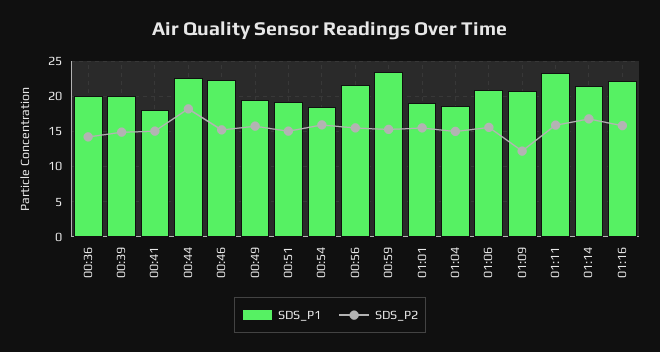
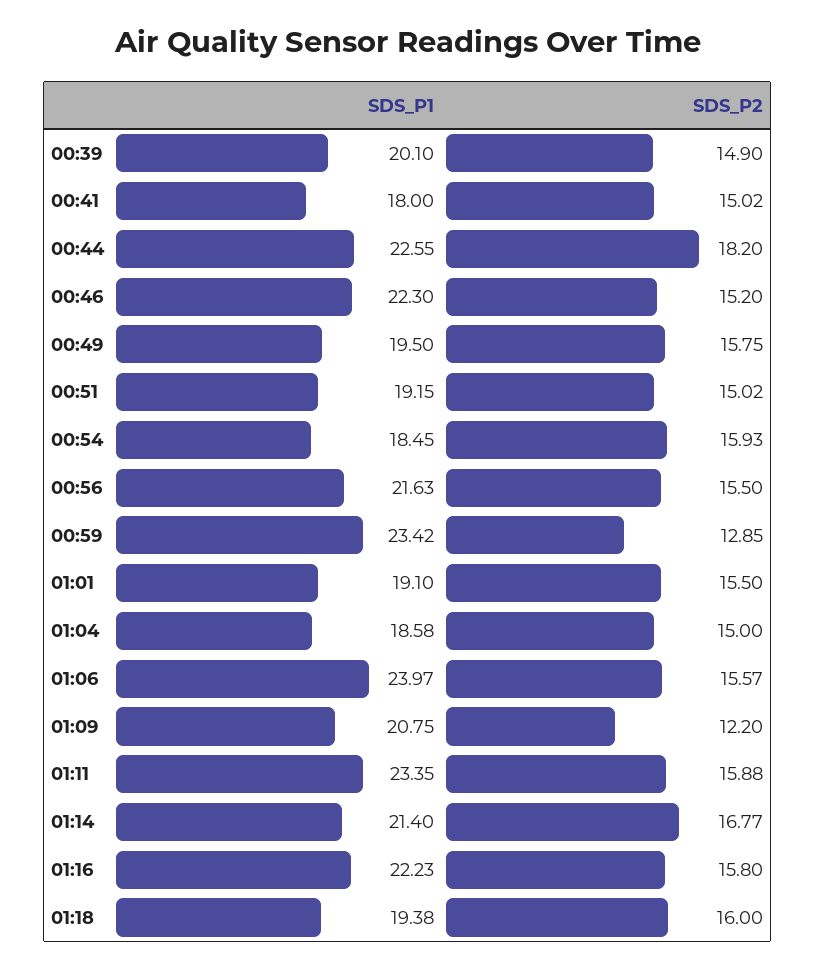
SDS_P1, 00:36: 20 -> none
SDS_P2, 00:36: 14 -> none
SDS_P2, 00:59: 15 -> 12.85
SDS_P1, 01:06: 21 -> 23.97
SDS_P1, 01:18: none -> 19.38
SDS_P2, 01:18: none -> 16

